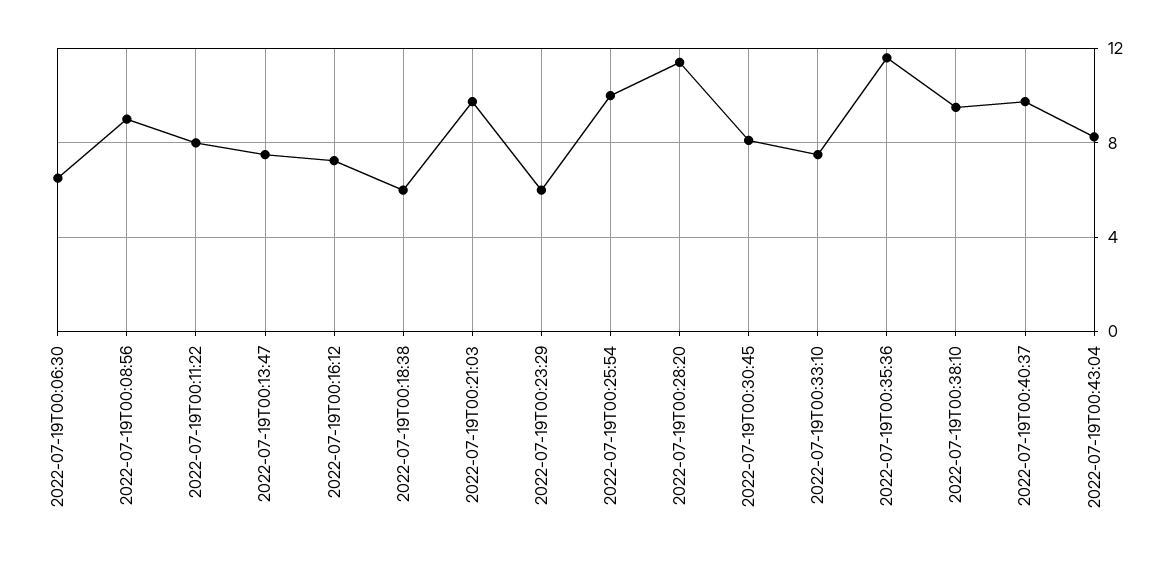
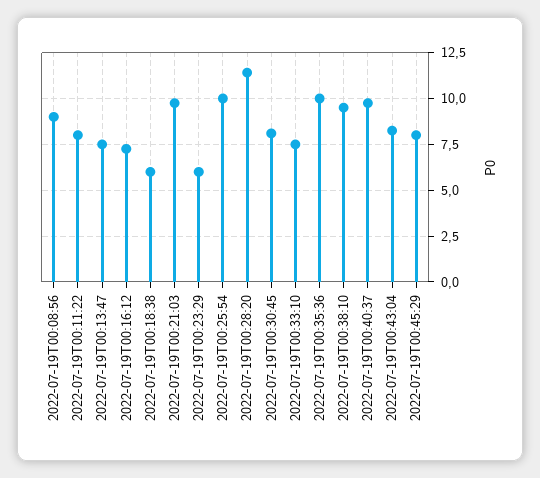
2022-07-19T00:06:30: 6.5 -> none
2022-07-19T00:35:36: 11.5 -> 10
2022-07-19T00:45:29: none -> 8

